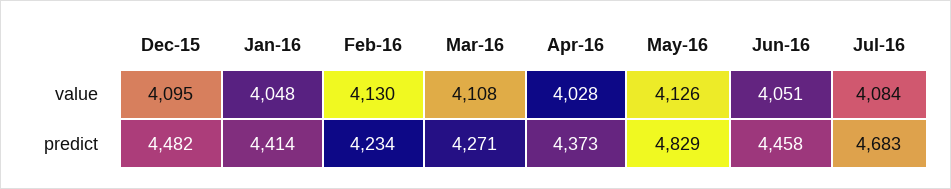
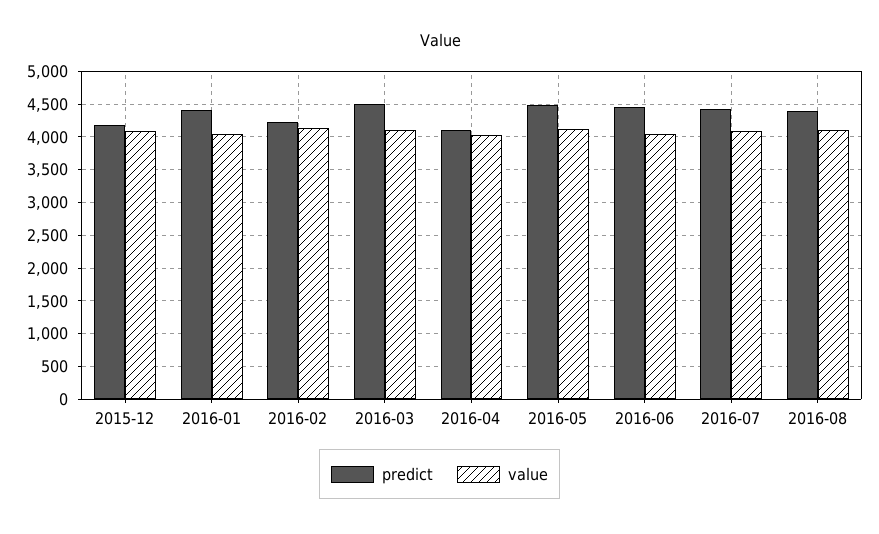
predict, Dec-15: 4482 -> 4200
predict, Mar-16: 4271 -> 4500
predict, Apr-16: 4373 -> 4100
predict, May-16: 4829 -> 4500
predict, Jul-16: 4683 -> 4400
predict, 2016-08: none -> 4400
value, 2016-08: none -> 4100

